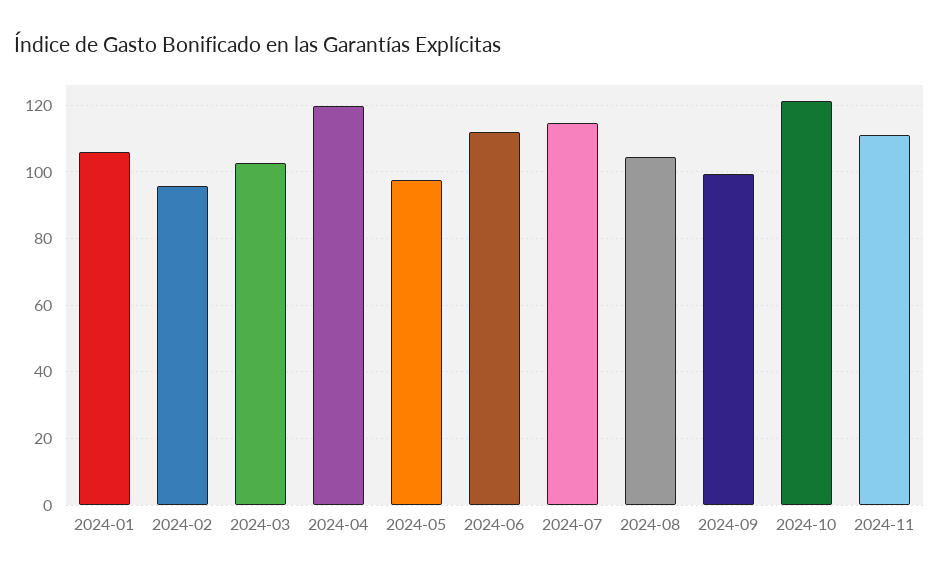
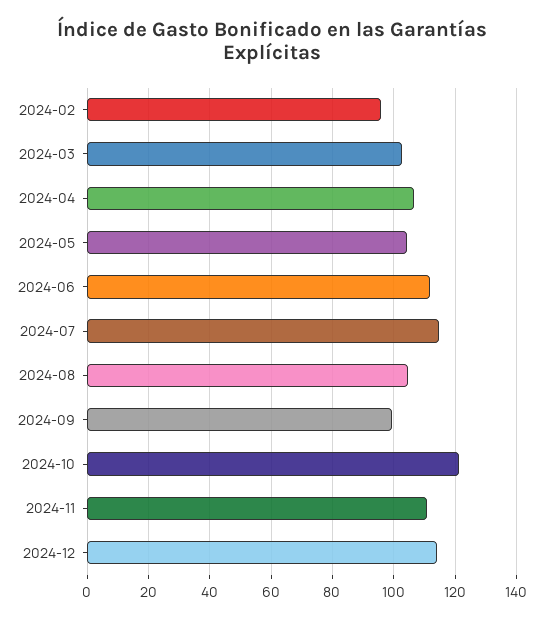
2024-01: 106 -> none
2024-04: 120 -> 106
2024-05: 98 -> 104
2024-12: none -> 114

